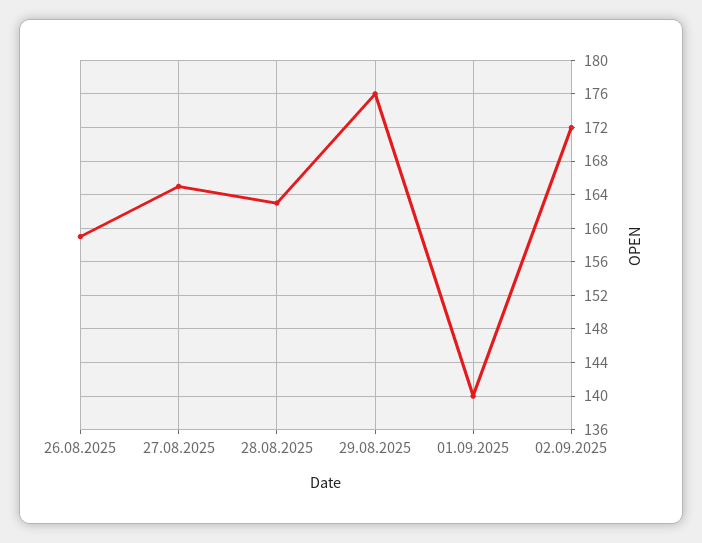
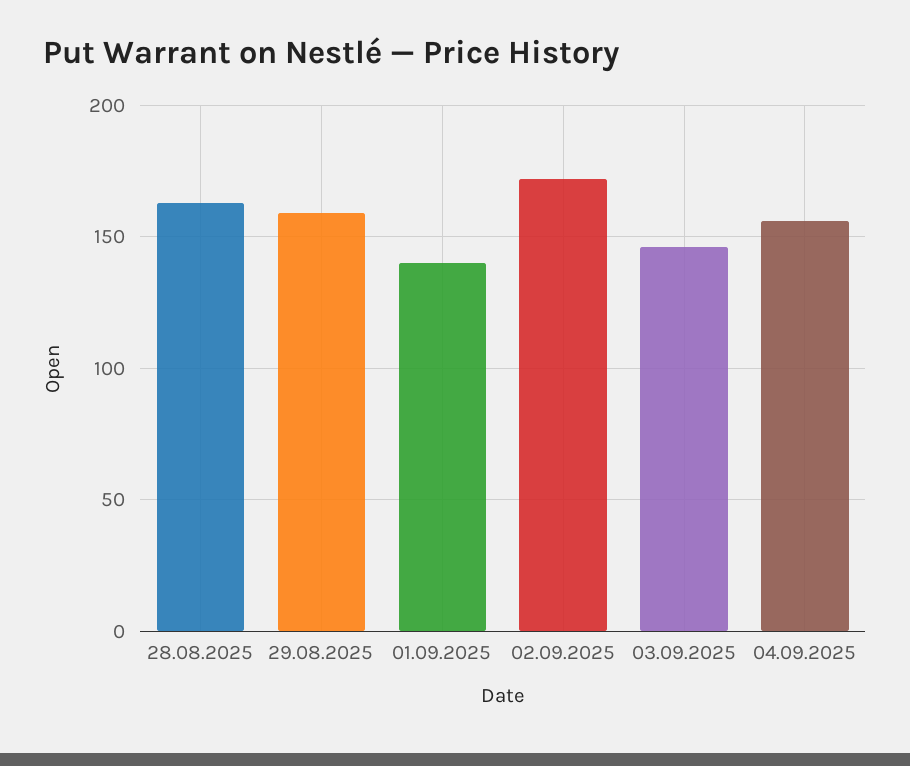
26.08.2025: 159 -> none
27.08.2025: 165 -> none
29.08.2025: 176 -> 160
03.09.2025: none -> 145
04.09.2025: none -> 155

